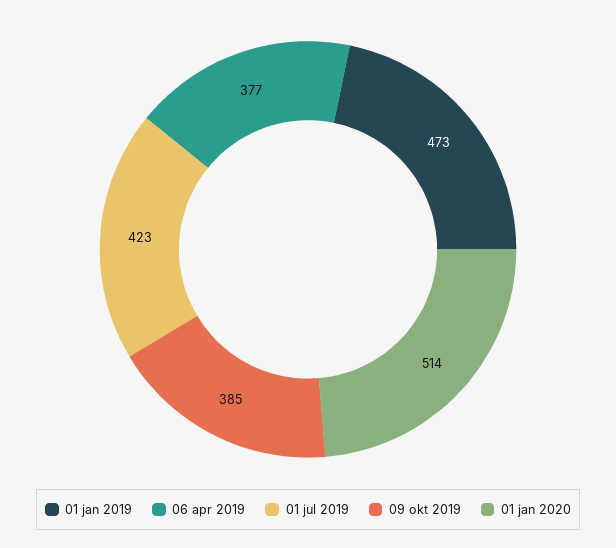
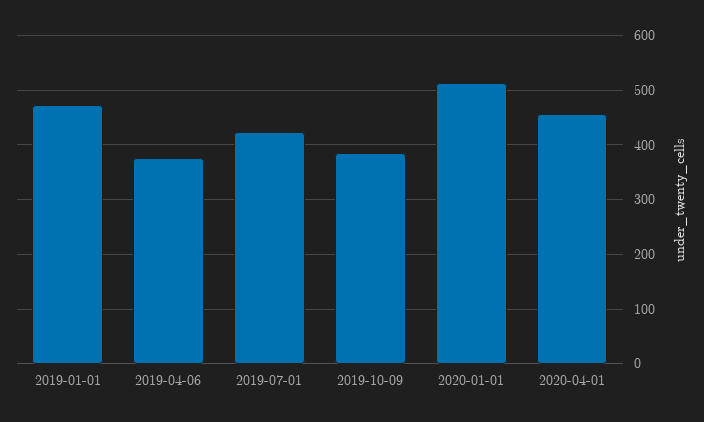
2020-04-01: none -> 460

